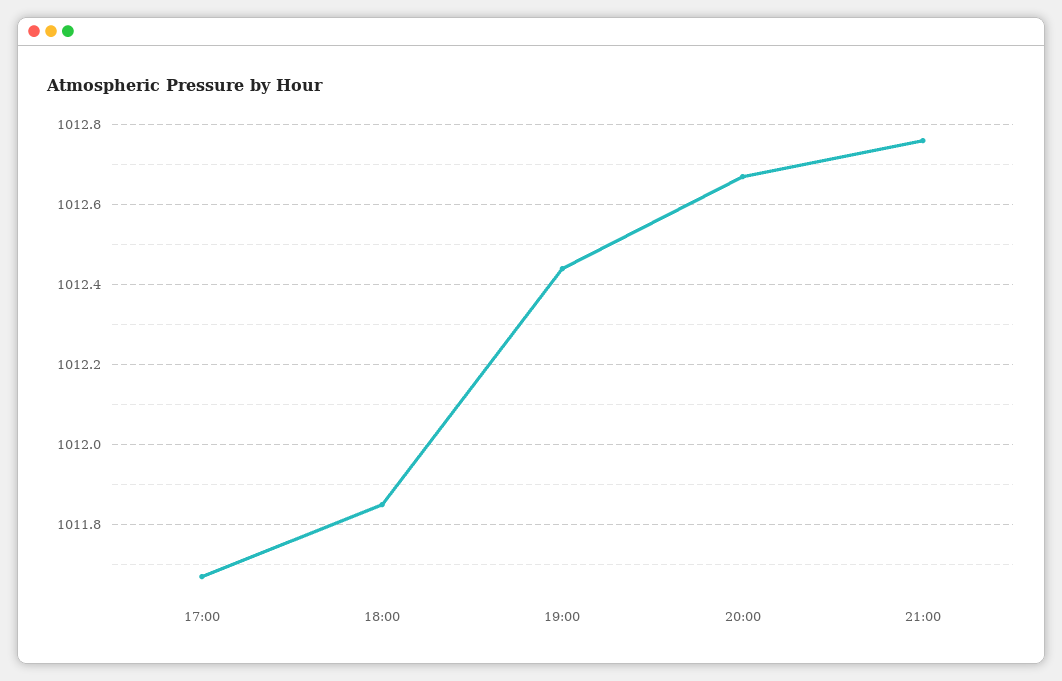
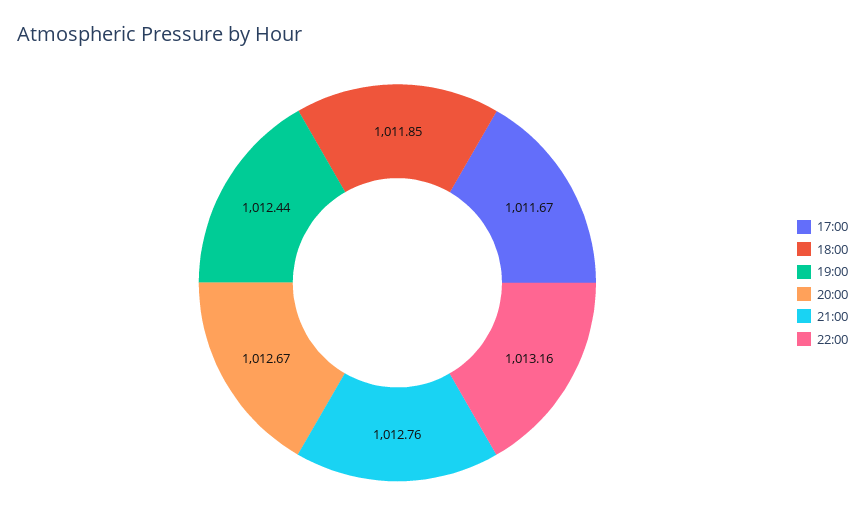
22:00: none -> 1013.16

